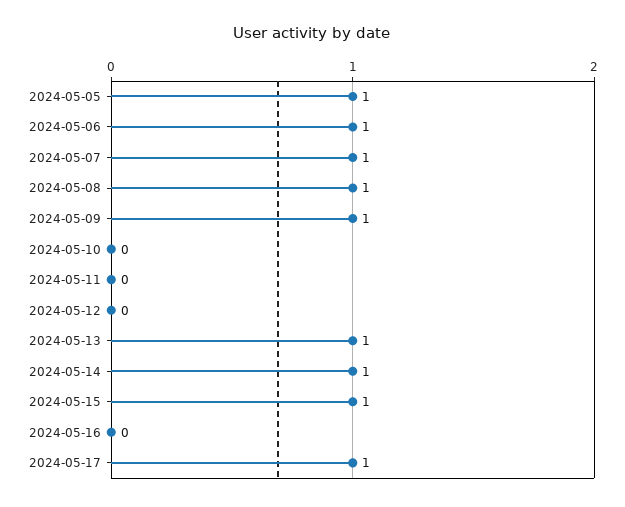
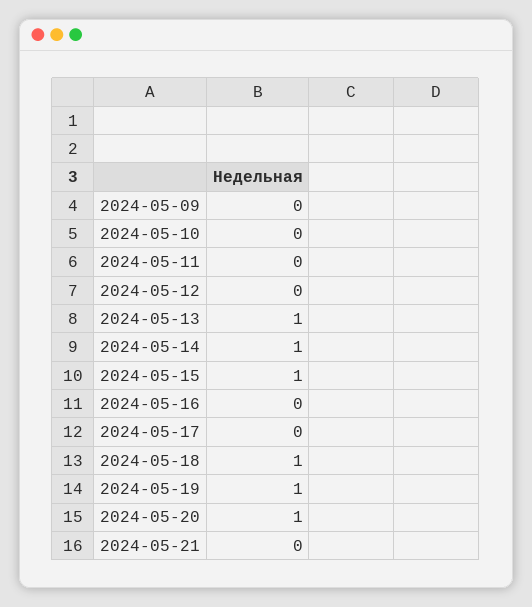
2024-05-05: 1 -> none
2024-05-06: 1 -> none
2024-05-07: 1 -> none
2024-05-08: 1 -> none
2024-05-09: 1 -> 0
2024-05-17: 1 -> 0
2024-05-18: none -> 1
2024-05-19: none -> 1
2024-05-20: none -> 1
2024-05-21: none -> 0

